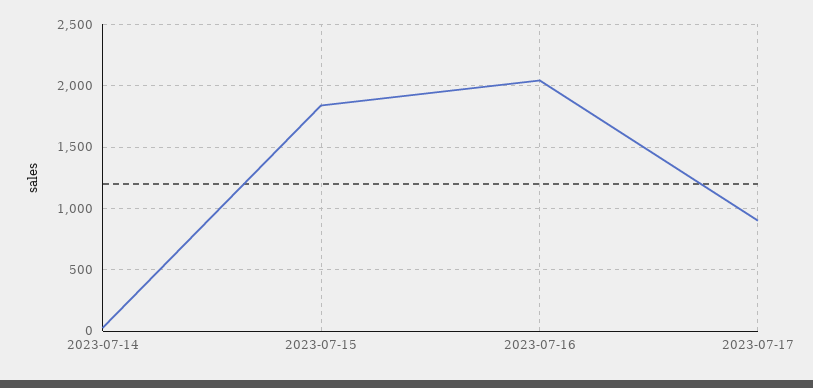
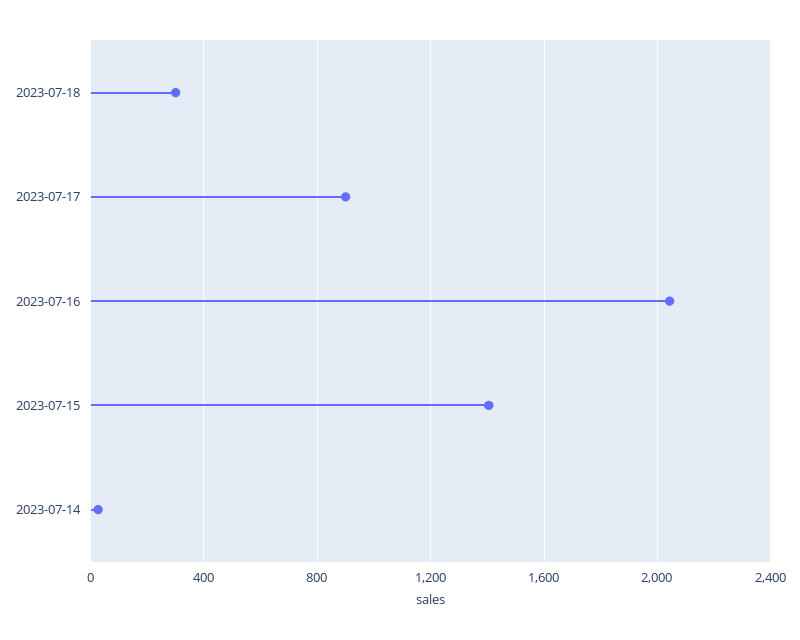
2023-07-15: 1850 -> 1400
2023-07-18: none -> 300

